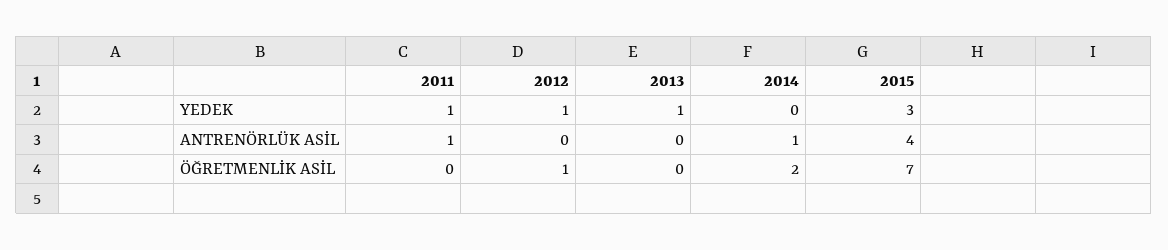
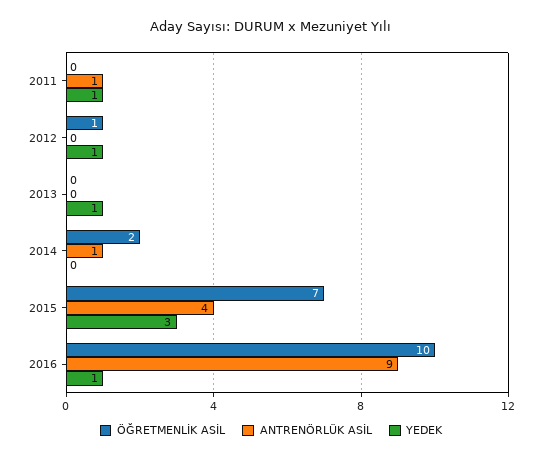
ÖĞRETMENLİK ASİL, 2016: none -> 10
ANTRENÖRLÜK ASİL, 2016: none -> 9
YEDEK, 2016: none -> 1

